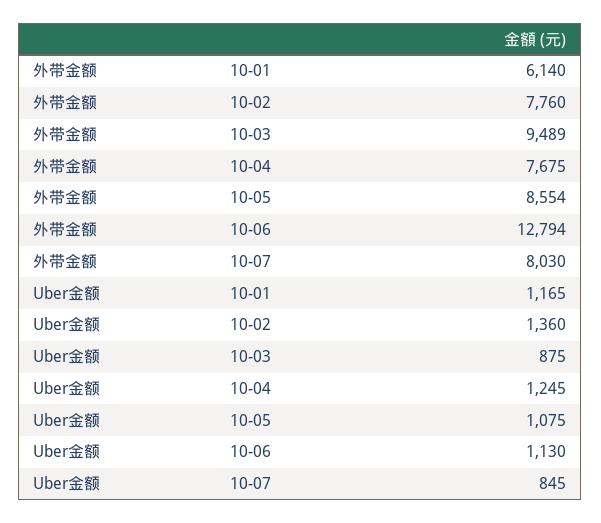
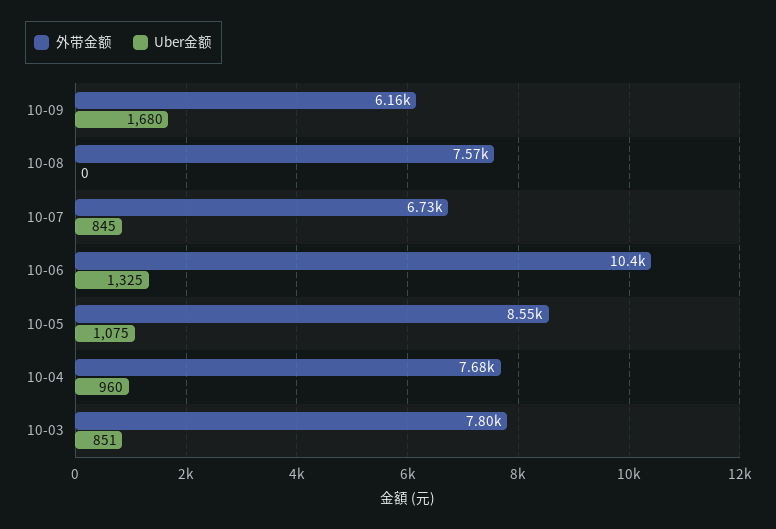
外带金额, 10-01: 6140 -> none
外带金额, 10-02: 7760 -> none
外带金额, 10-03: 9489 -> 7800
外带金额, 10-06: 12794 -> 10400
外带金额, 10-07: 8030 -> 6730
Uber金额, 10-01: 1165 -> none
Uber金额, 10-02: 1360 -> none
Uber金额, 10-03: 875 -> 851
Uber金额, 10-04: 1245 -> 960
Uber金额, 10-06: 1130 -> 1325
外带金额, 10-09: none -> 6160
Uber金额, 10-09: none -> 1680
外带金额, 10-08: none -> 7570
Uber金额, 10-08: none -> 0

